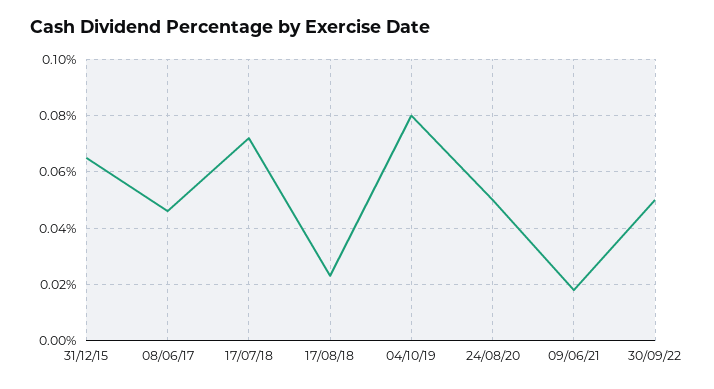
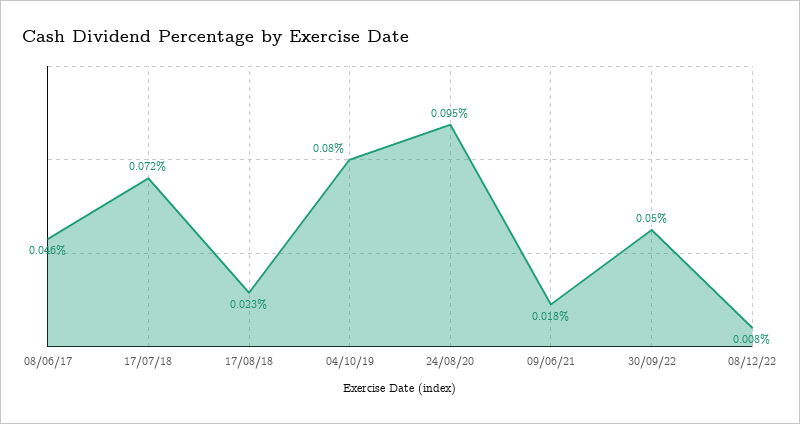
31/12/15: 0.065 -> none
24/08/20: 0.05 -> 0.095
08/12/22: none -> 0.008

